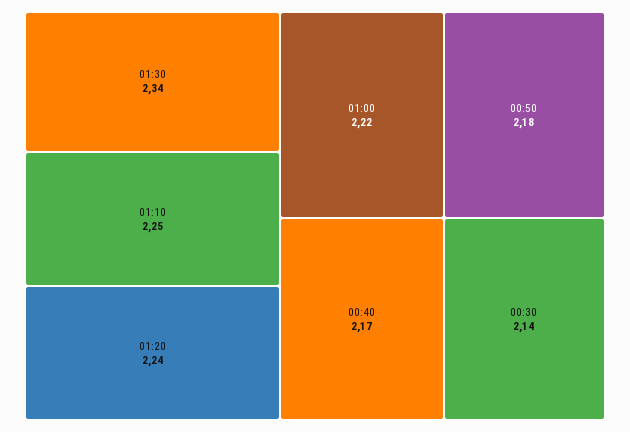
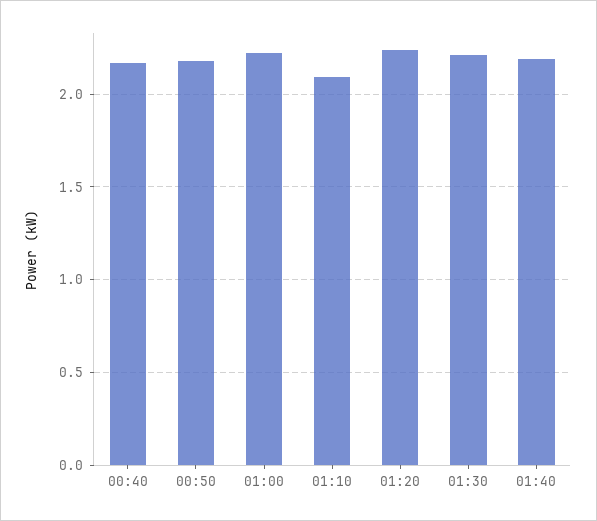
01:30: 2.34 -> 2.2
01:10: 2.25 -> 2.1
00:30: 2.14 -> none
01:40: none -> 2.2

